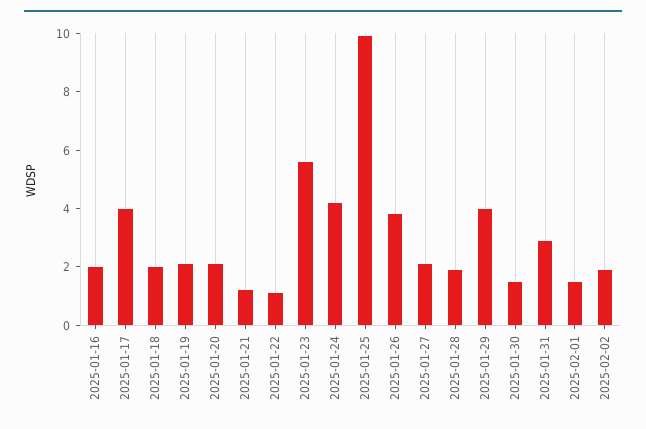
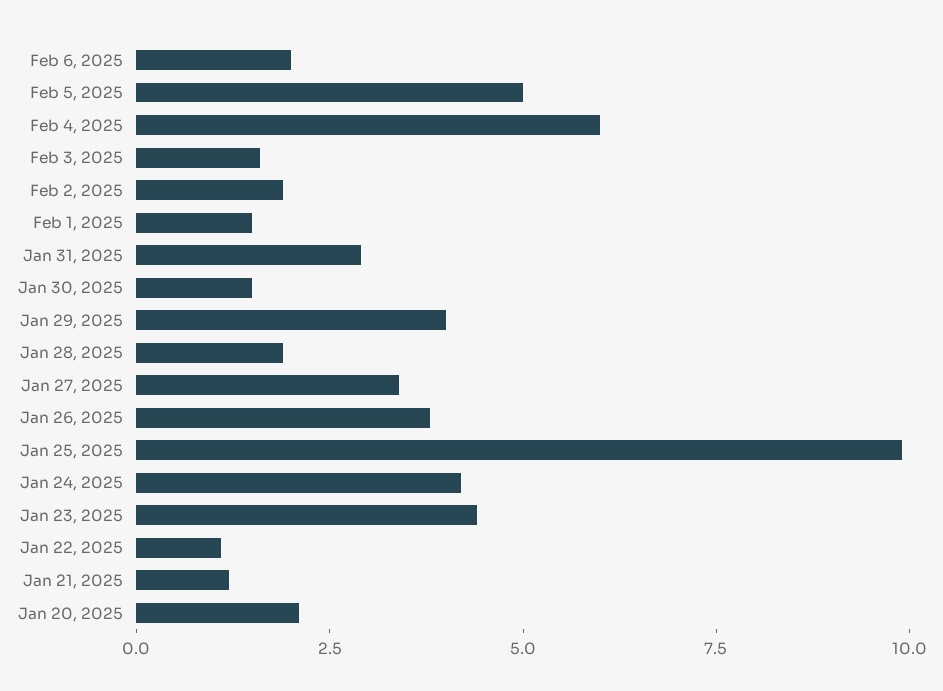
2025-01-16: 2 -> none
2025-01-17: 4 -> none
2025-01-18: 2 -> none
2025-01-19: 2 -> none
2025-01-23: 5.5 -> 4.5
2025-01-27: 2 -> 3.5
Feb 6, 2025: none -> 2
Feb 5, 2025: none -> 5
Feb 4, 2025: none -> 6
Feb 3, 2025: none -> 1.5

